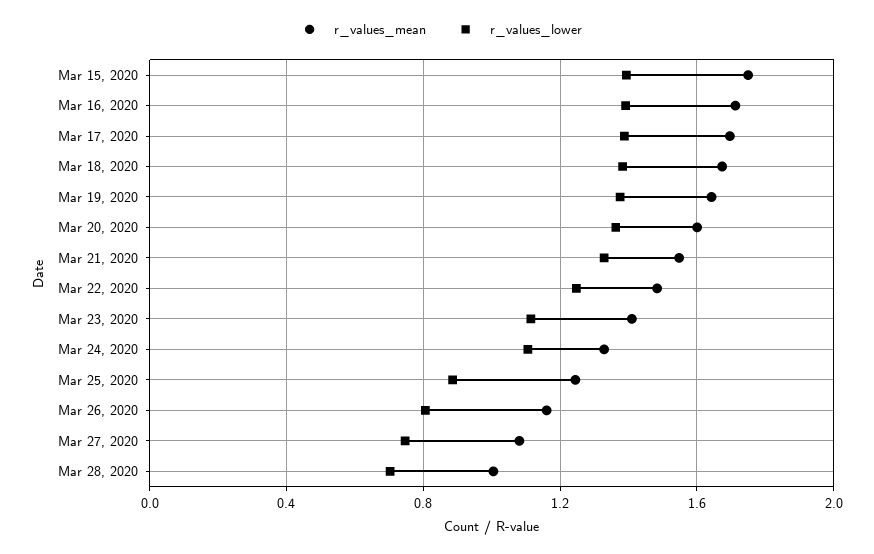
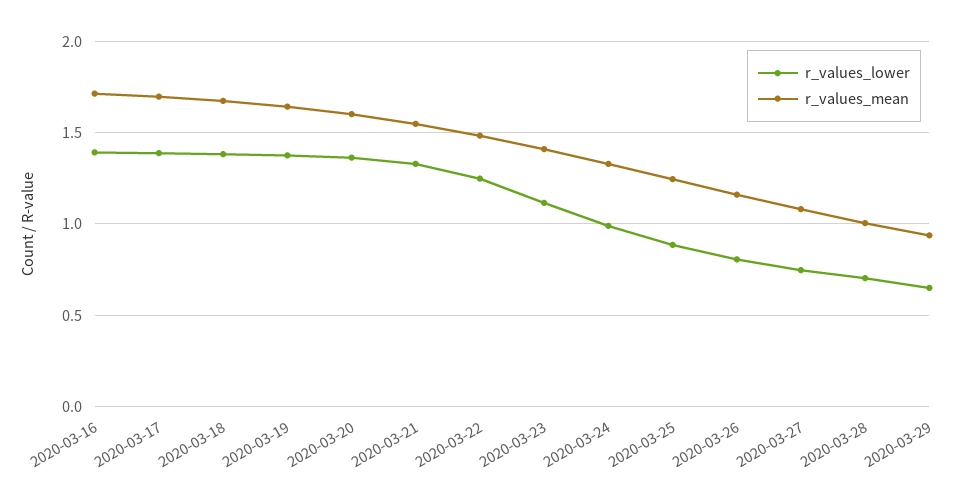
r_values_mean, Mar 15, 2020: 1.75 -> none
r_values_lower, Mar 15, 2020: 1.4 -> none
r_values_lower, Mar 24, 2020: 1.1 -> 1
r_values_lower, 2020-03-29: none -> 0.65
r_values_mean, 2020-03-29: none -> 0.95

